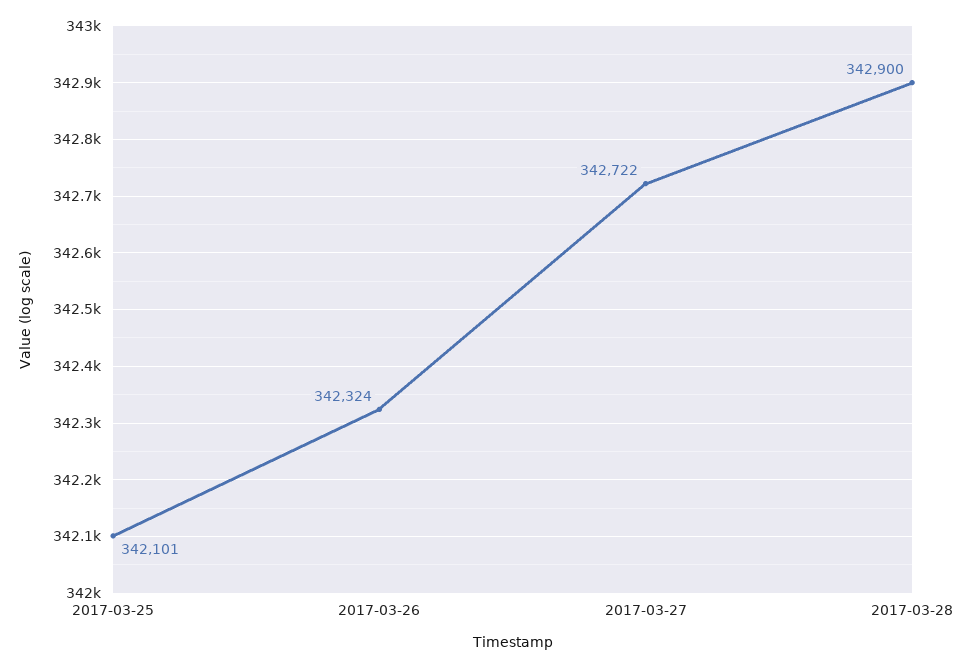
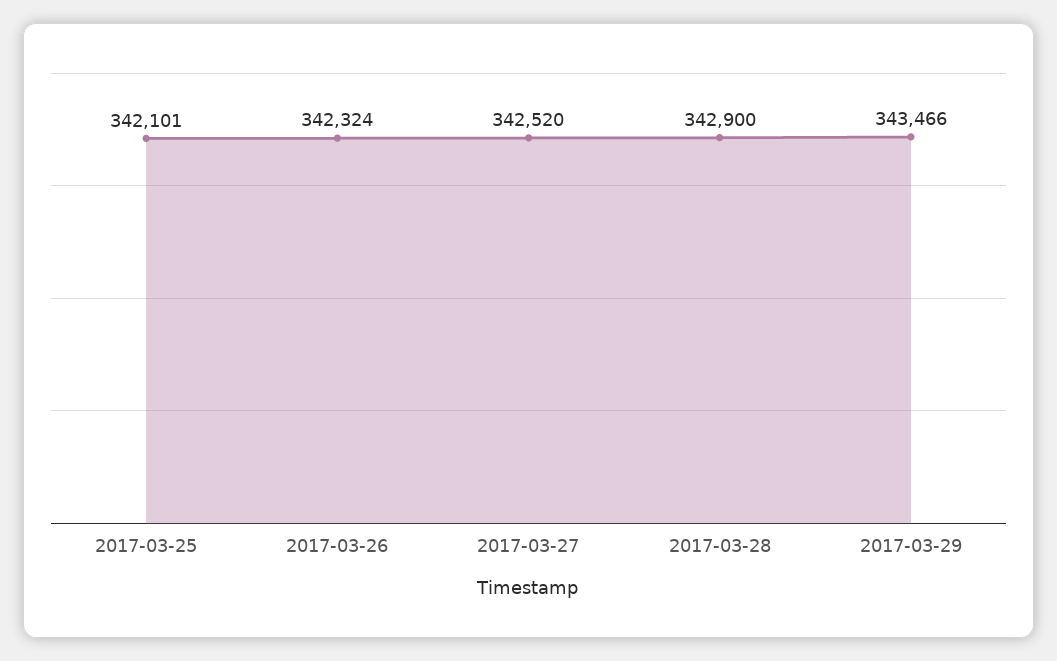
2017-03-27: 342722 -> 342520
2017-03-29: none -> 343466

